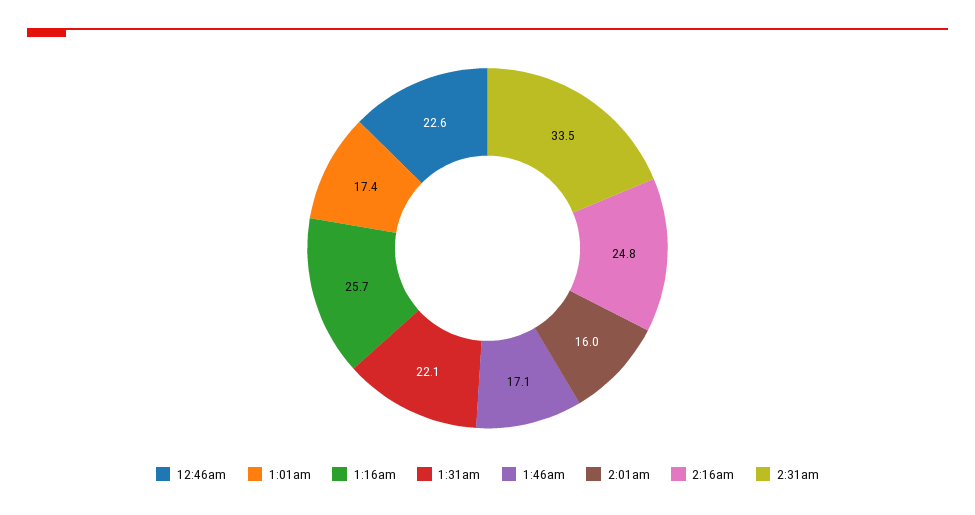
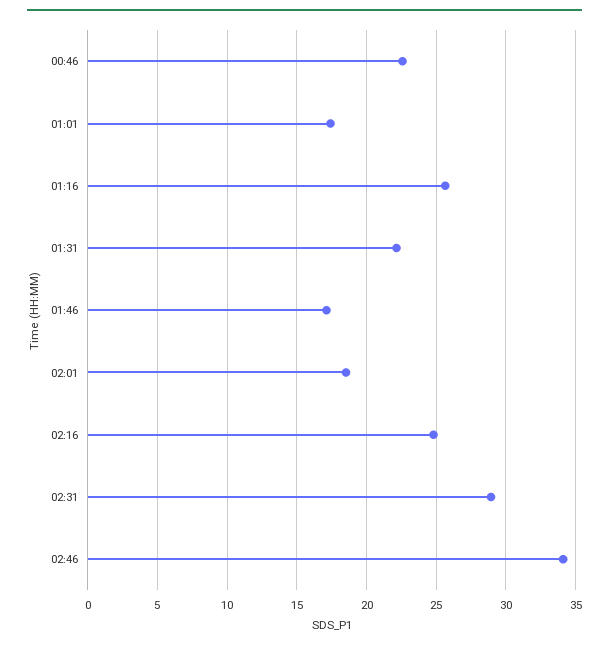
2:01am: 16 -> 18.5
2:31am: 33.5 -> 29
02:46: none -> 34

